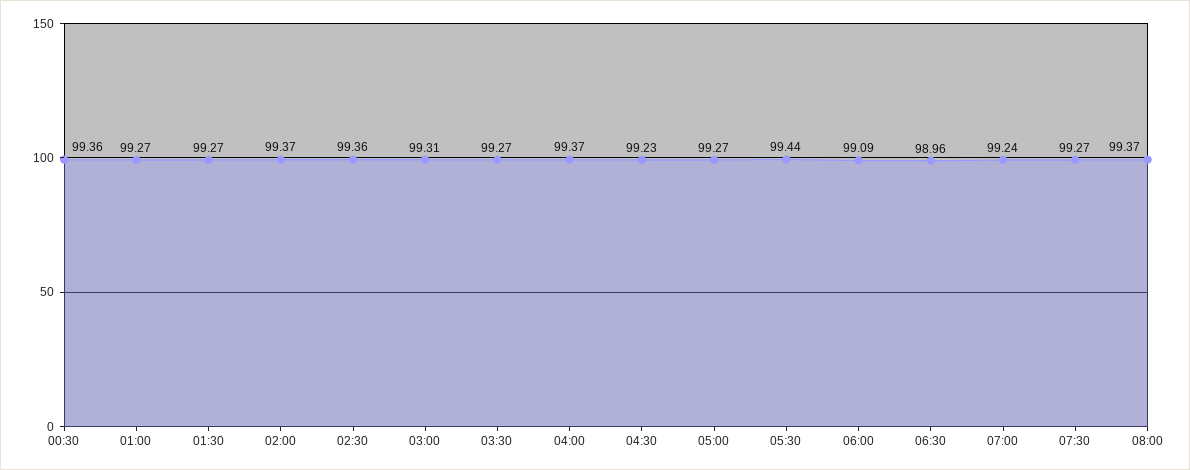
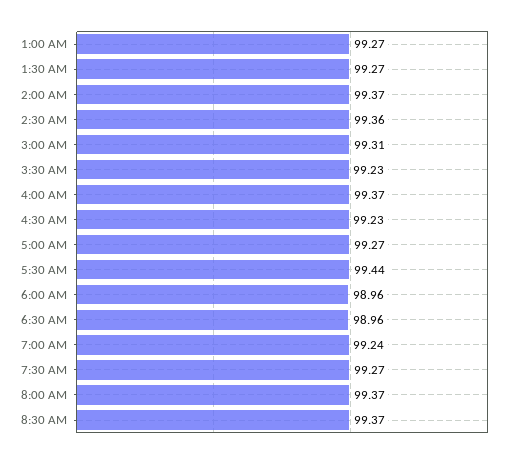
00:30: 99.36 -> none
03:30: 99.27 -> 99.23
06:00: 99.09 -> 98.96
8:30 AM: none -> 99.37

